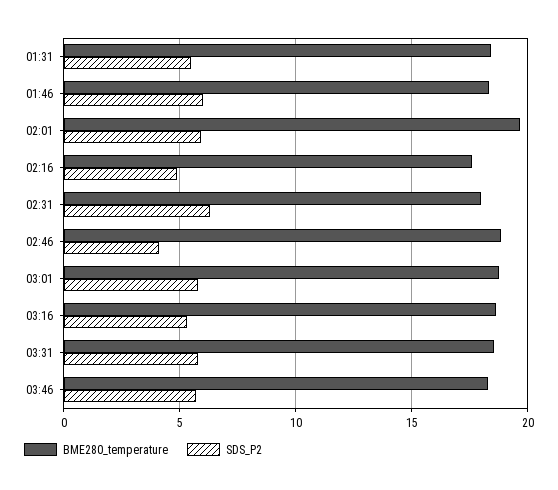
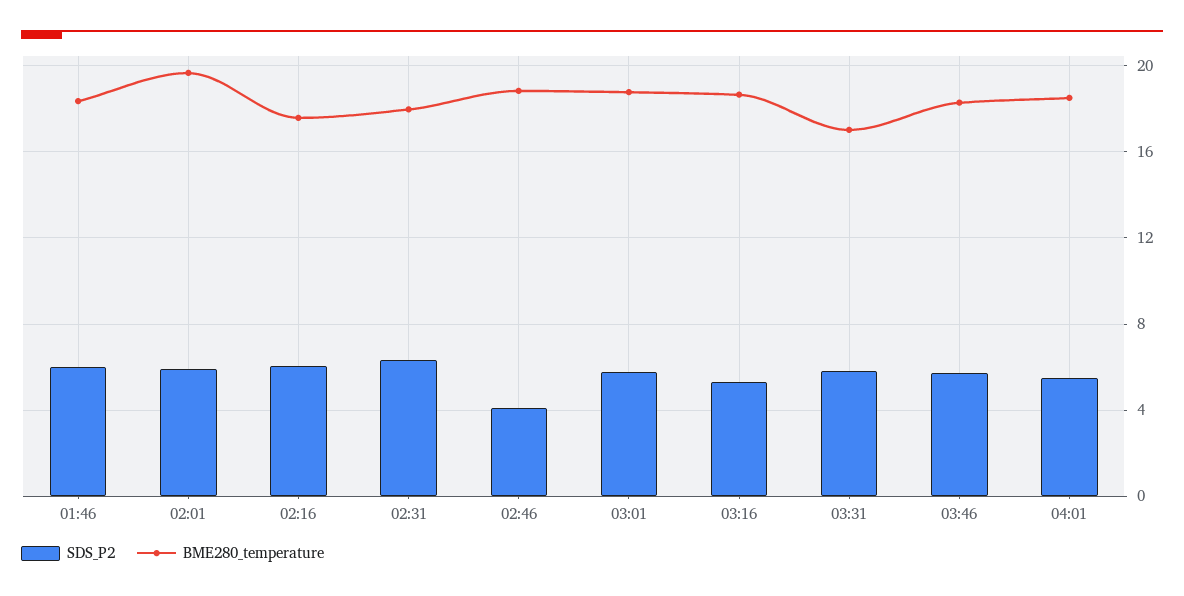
BME280_temperature, 01:31: 18.5 -> none
SDS_P2, 01:31: 5.5 -> none
SDS_P2, 02:16: 5 -> 6
BME280_temperature, 03:31: 18.5 -> 17
SDS_P2, 04:01: none -> 5.5
BME280_temperature, 04:01: none -> 18.5

